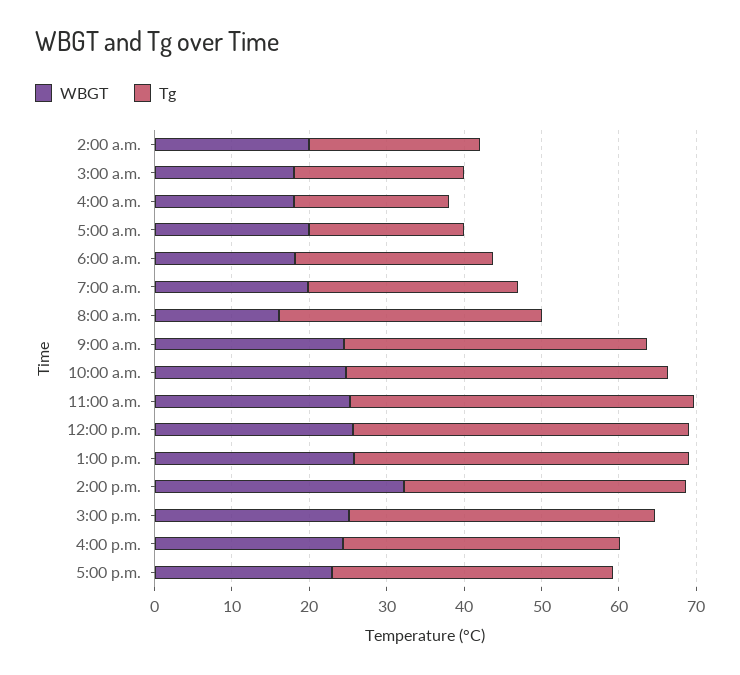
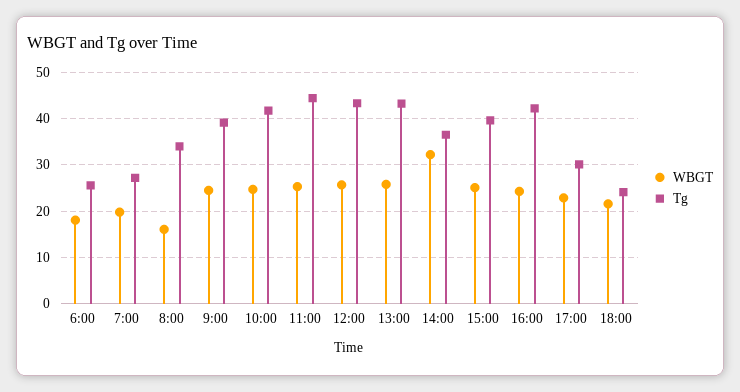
WBGT, 2:00 a.m.: 20 -> none
Tg, 2:00 a.m.: 22 -> none
WBGT, 3:00 a.m.: 18 -> none
Tg, 3:00 a.m.: 22 -> none
WBGT, 4:00 a.m.: 18 -> none
Tg, 4:00 a.m.: 20 -> none
WBGT, 5:00 a.m.: 20 -> none
Tg, 5:00 a.m.: 20 -> none
Tg, 4:00 p.m.: 36 -> 42
Tg, 5:00 p.m.: 36 -> 30
WBGT, 18:00: none -> 22
Tg, 18:00: none -> 24

